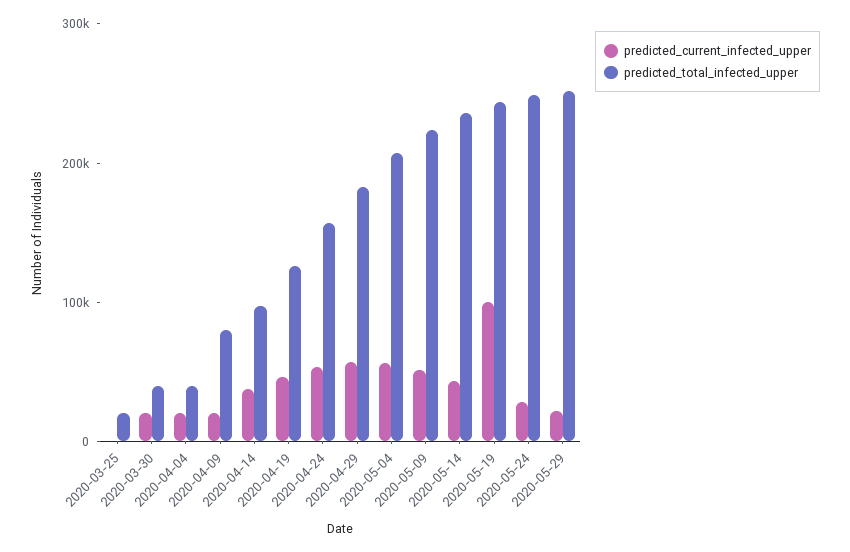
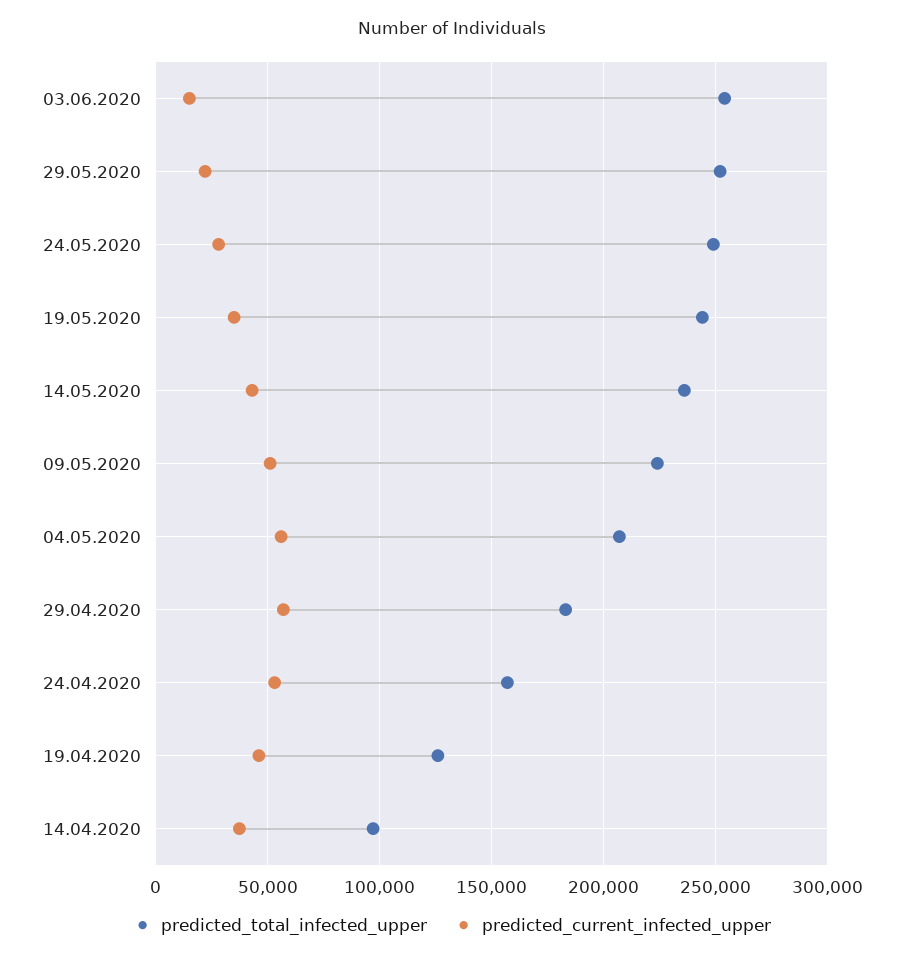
predicted_current_infected_upper, 2020-03-25: 0 -> none
predicted_total_infected_upper, 2020-03-25: 20000 -> none
predicted_current_infected_upper, 2020-03-30: 20000 -> none
predicted_total_infected_upper, 2020-03-30: 40000 -> none
predicted_current_infected_upper, 2020-04-04: 20000 -> none
predicted_total_infected_upper, 2020-04-04: 40000 -> none
predicted_current_infected_upper, 2020-04-09: 20000 -> none
predicted_total_infected_upper, 2020-04-09: 80000 -> none
predicted_current_infected_upper, 2020-05-19: 100000 -> 35000
predicted_total_infected_upper, 03.06.2020: none -> 255000
predicted_current_infected_upper, 03.06.2020: none -> 15000

